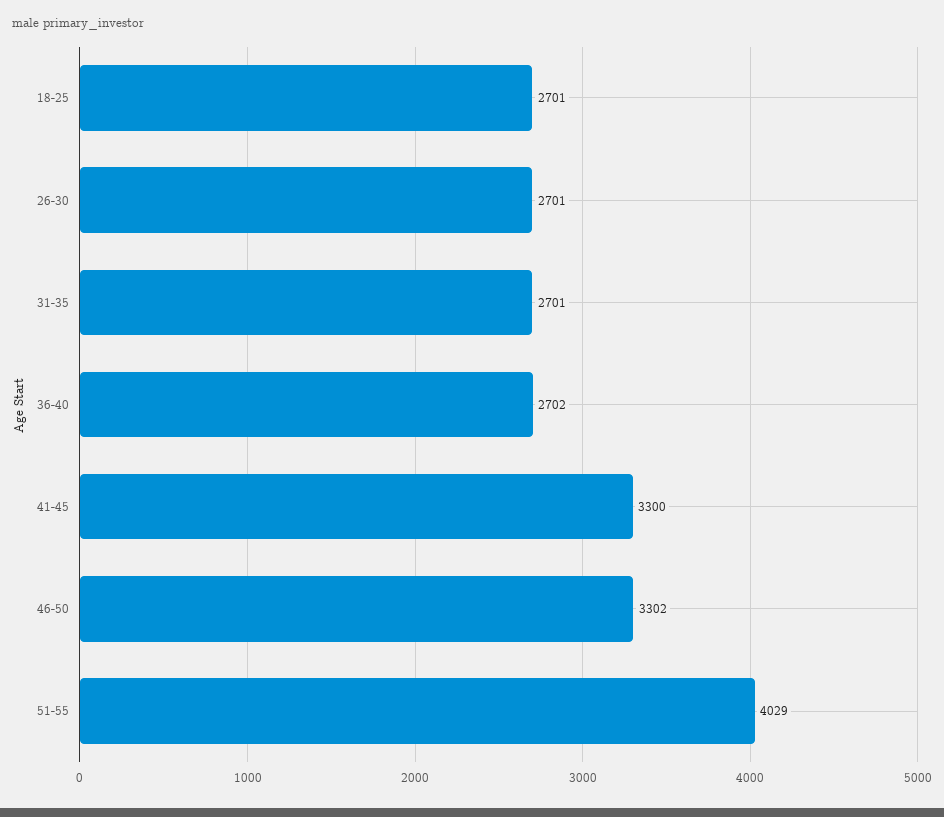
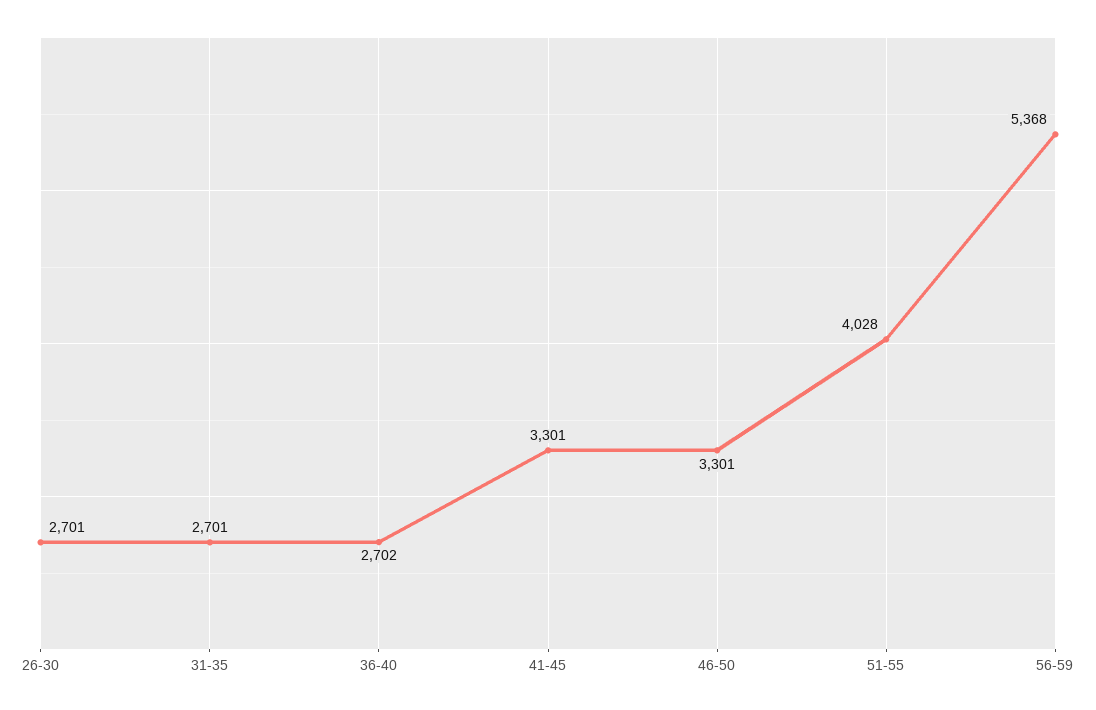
18-25: 2701 -> none
41-45: 3300 -> 3301
46-50: 3302 -> 3301
51-55: 4029 -> 4028
56-59: none -> 5368

